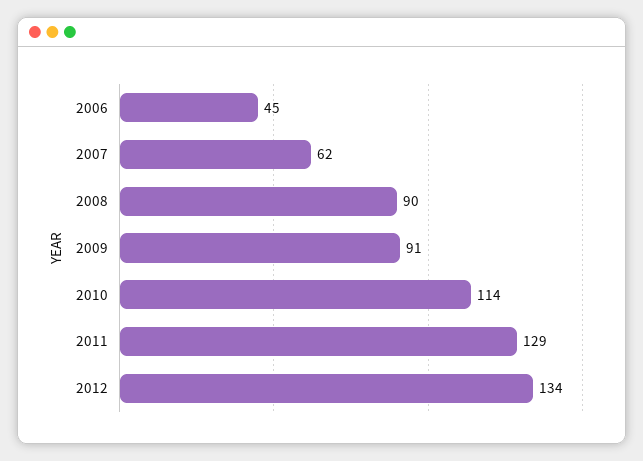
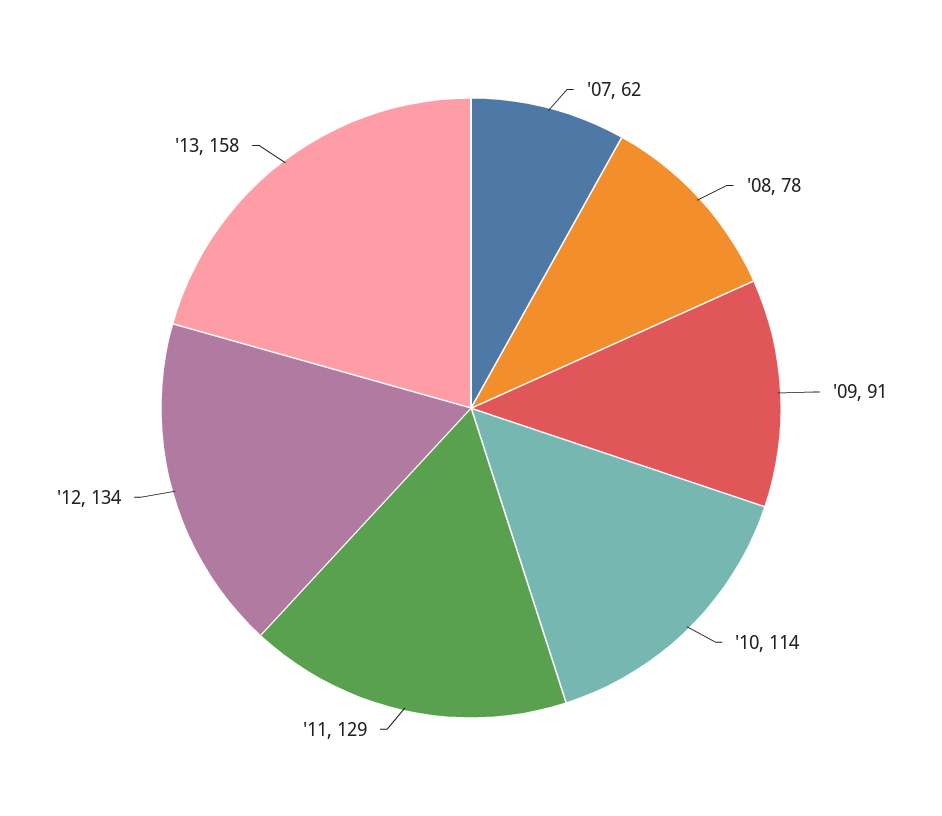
2006: 45 -> none
2008: 90 -> 78
'13: none -> 158

